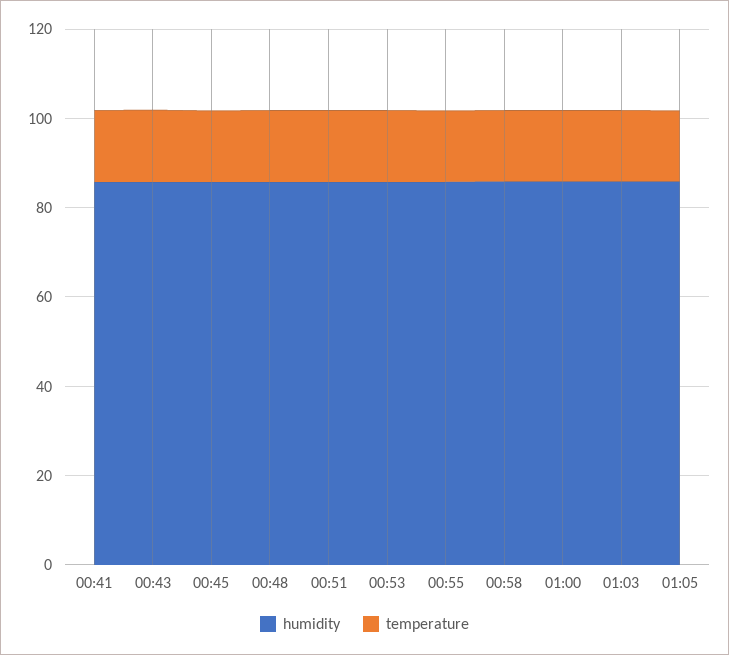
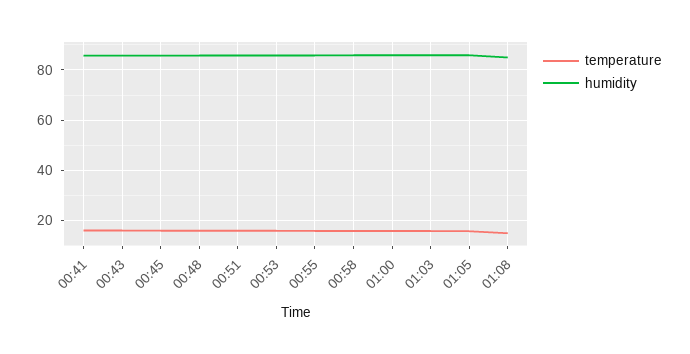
temperature, 01:08: none -> 15
humidity, 01:08: none -> 85

